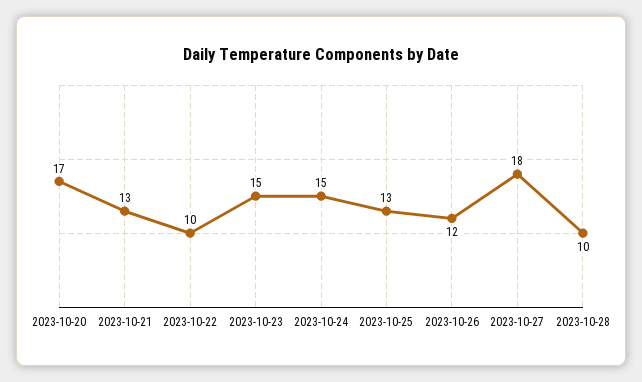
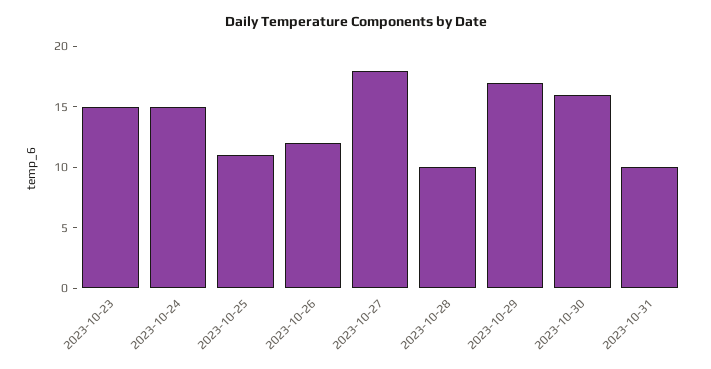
2023-10-20: 17 -> none
2023-10-21: 13 -> none
2023-10-22: 10 -> none
2023-10-25: 13 -> 11
2023-10-29: none -> 17
2023-10-30: none -> 16
2023-10-31: none -> 10

